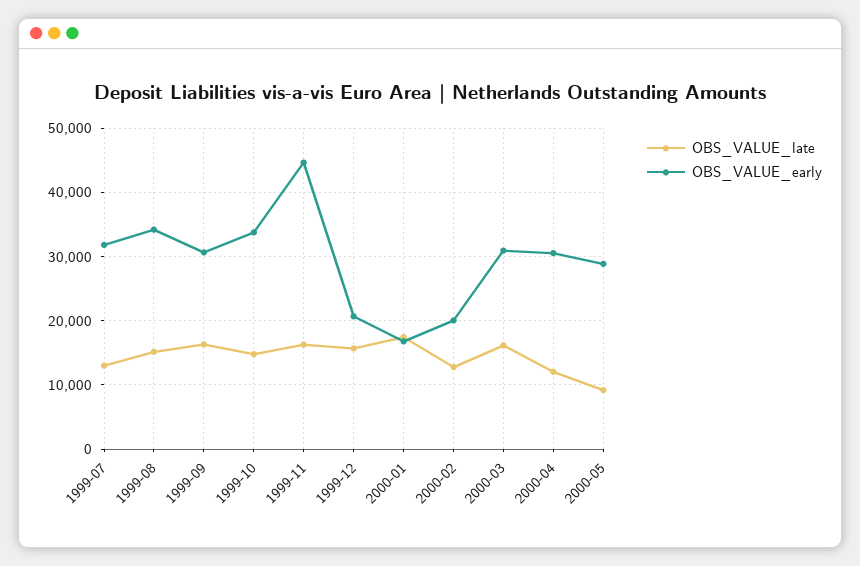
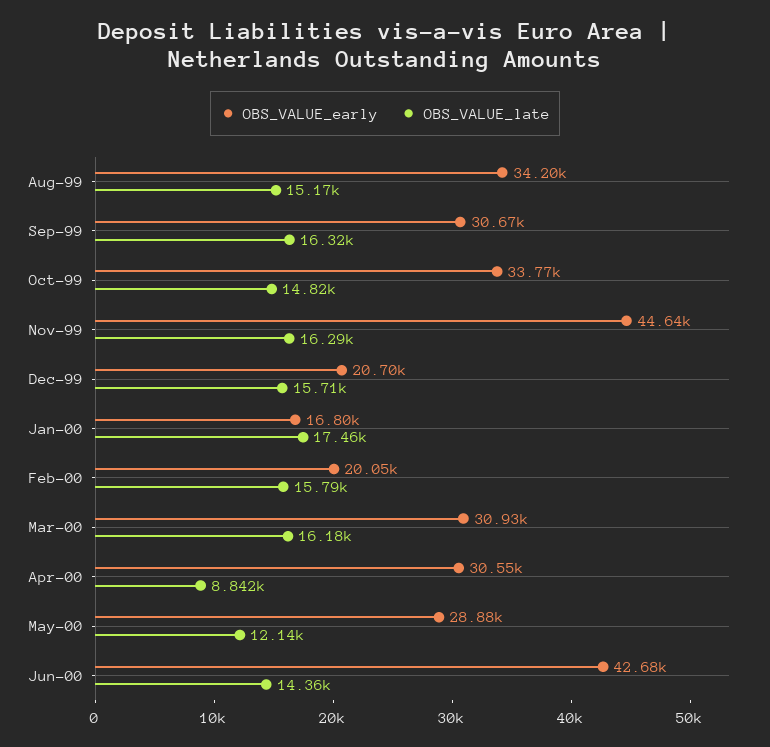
OBS_VALUE_late, 1999-07: 13000 -> none
OBS_VALUE_early, 1999-07: 32000 -> none
OBS_VALUE_late, 2000-02: 13000 -> 15790
OBS_VALUE_late, 2000-04: 12000 -> 8842
OBS_VALUE_late, 2000-05: 9000 -> 12140
OBS_VALUE_early, Jun-00: none -> 42680
OBS_VALUE_late, Jun-00: none -> 14360

